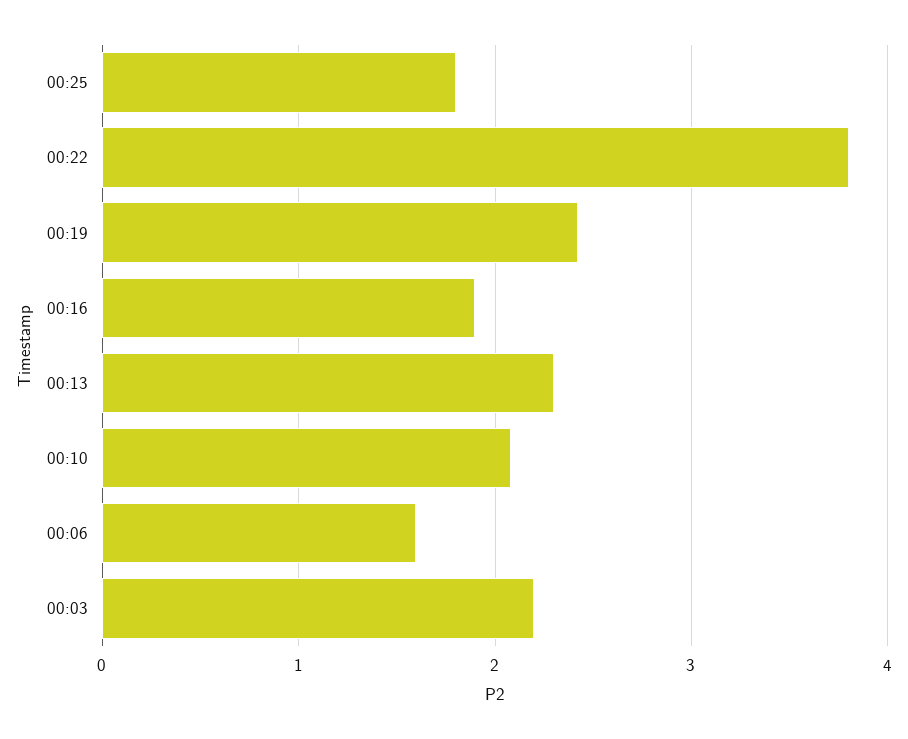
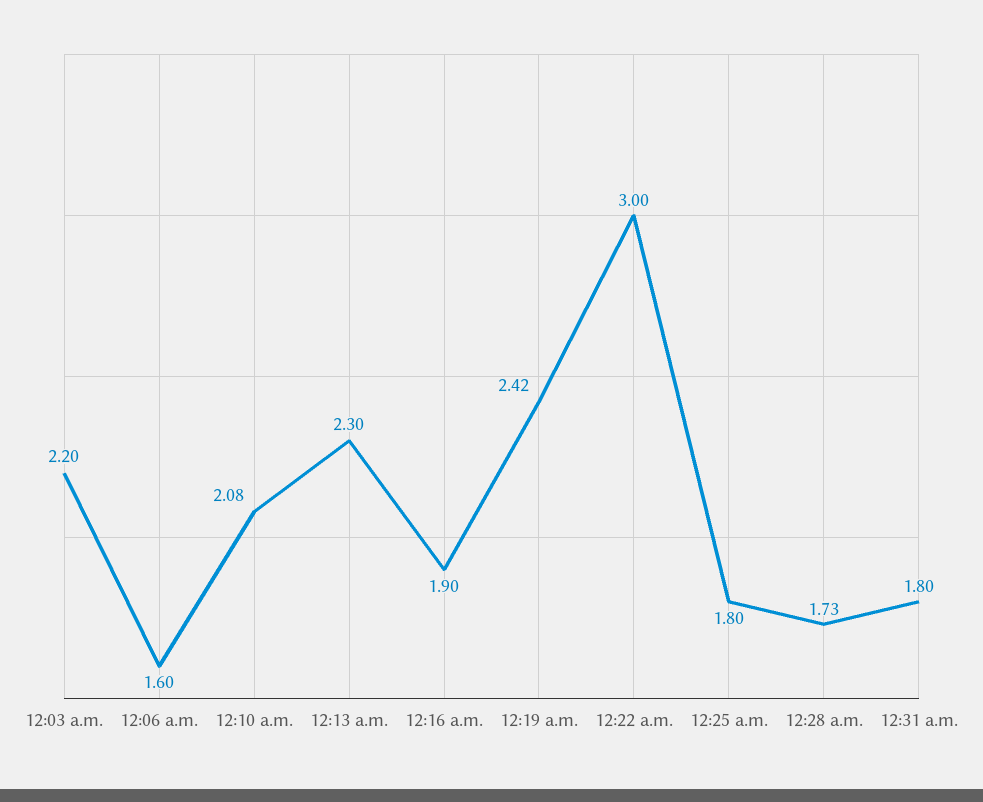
00:22: 3.8 -> 3
12:28 a.m.: none -> 1.73
12:31 a.m.: none -> 1.8

